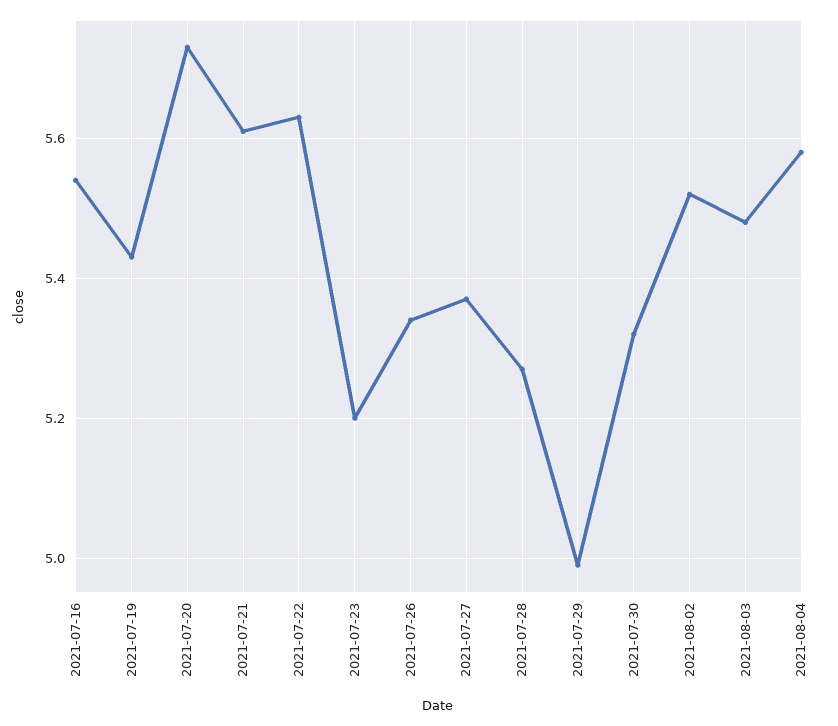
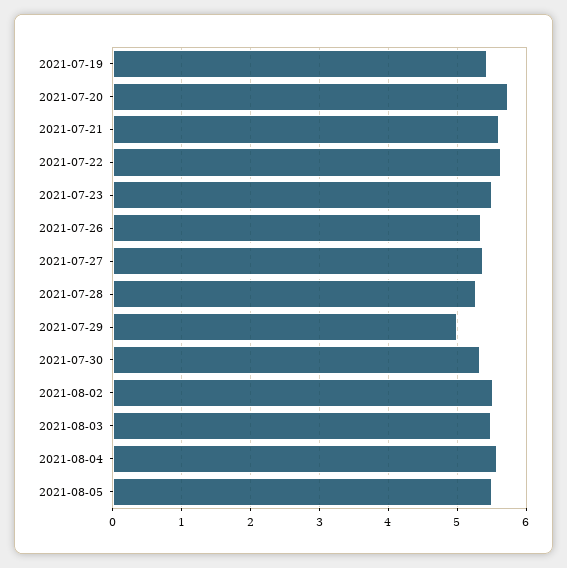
2021-07-16: 5.55 -> none
2021-07-23: 5.2 -> 5.5
2021-08-05: none -> 5.5

